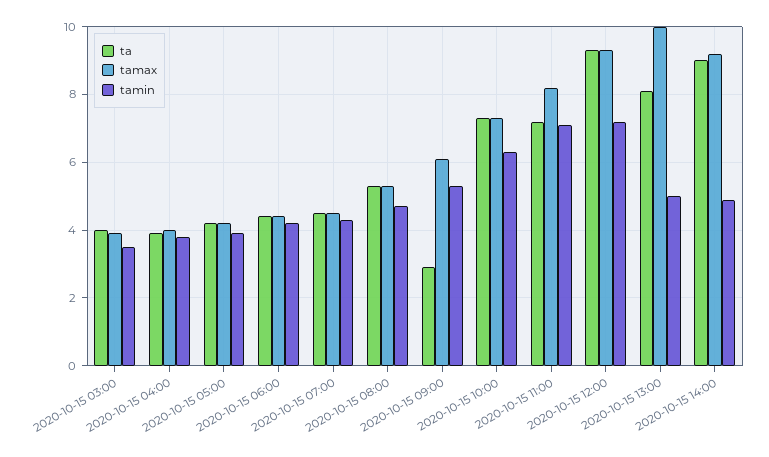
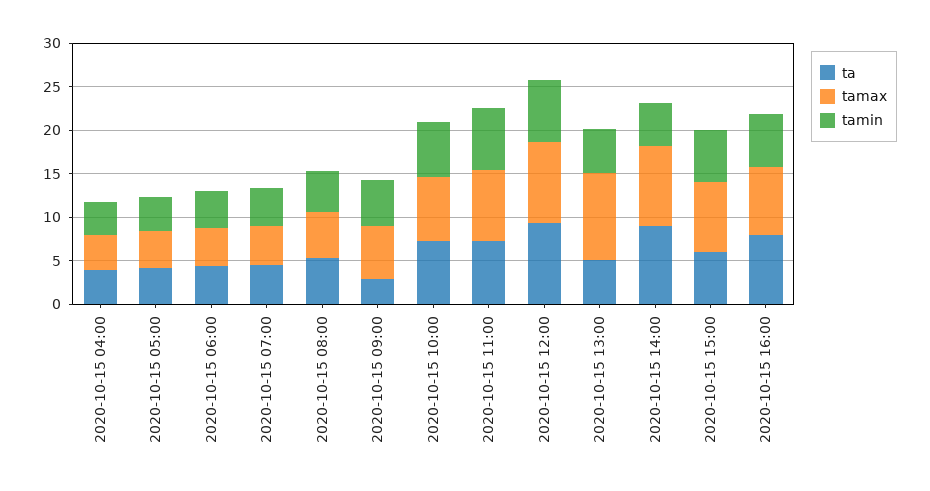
ta, 2020-10-15 03:00: 4 -> none
tamax, 2020-10-15 03:00: 4 -> none
tamin, 2020-10-15 03:00: 3.5 -> none
ta, 2020-10-15 13:00: 8 -> 5
ta, 2020-10-15 15:00: none -> 6
tamax, 2020-10-15 15:00: none -> 8
tamin, 2020-10-15 15:00: none -> 6
ta, 2020-10-15 16:00: none -> 8
tamax, 2020-10-15 16:00: none -> 8
tamin, 2020-10-15 16:00: none -> 6

